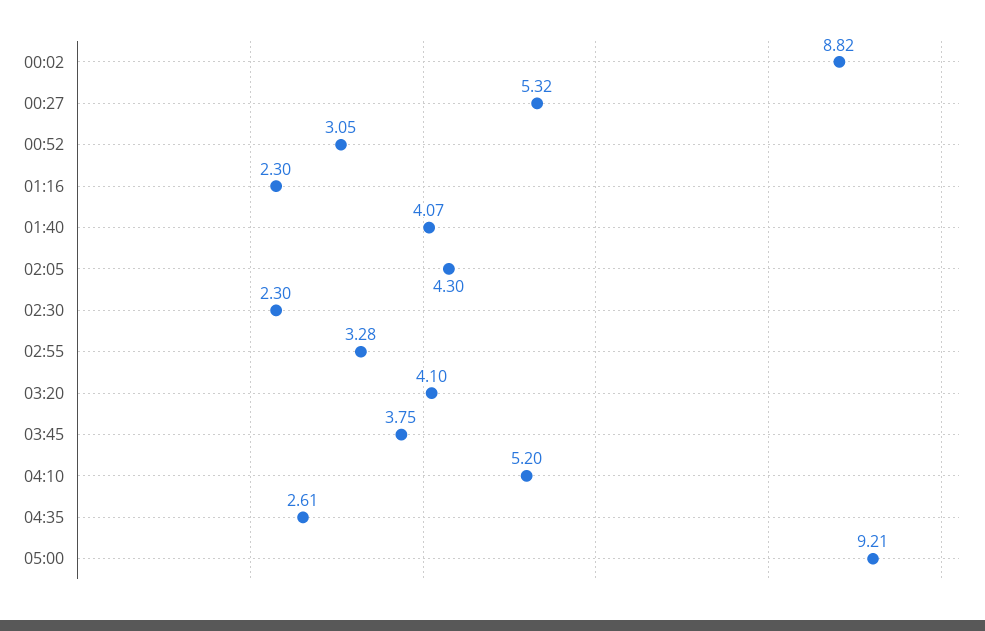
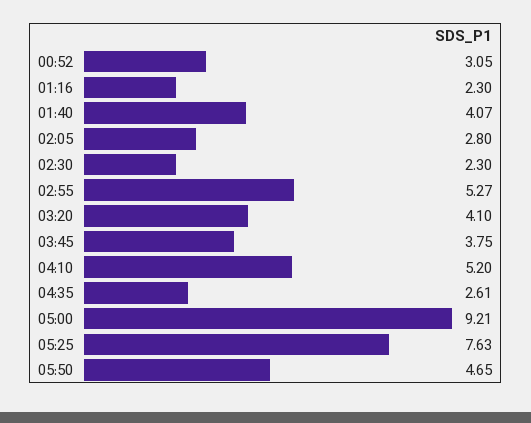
00:02: 8.82 -> none
00:27: 5.32 -> none
02:05: 4.3 -> 2.8
02:55: 3.28 -> 5.27
05:25: none -> 7.63
05:50: none -> 4.65

